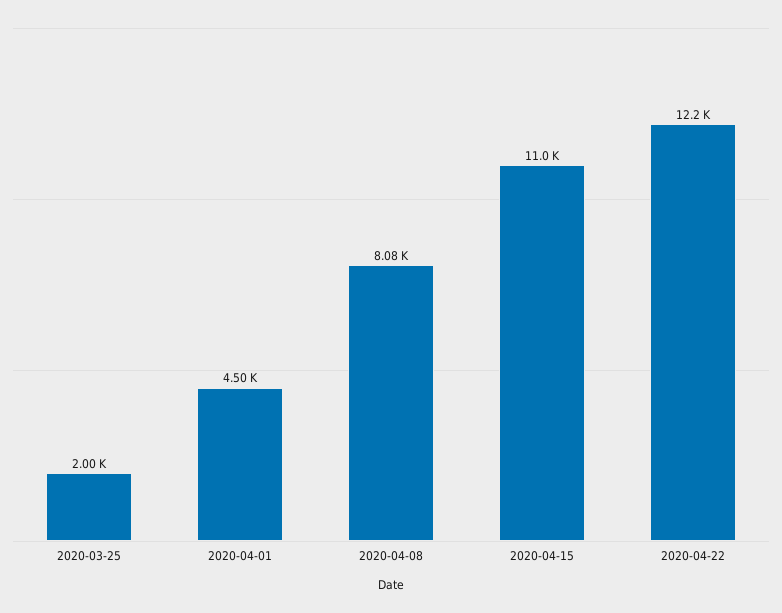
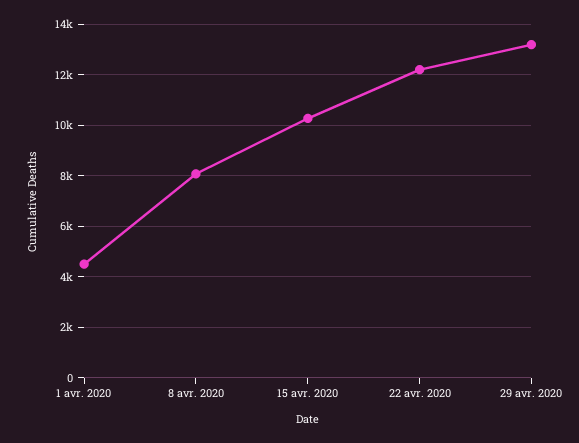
2020-03-25: 2000 -> none
2020-04-15: 11000 -> 10250
29 avr. 2020: none -> 13250

